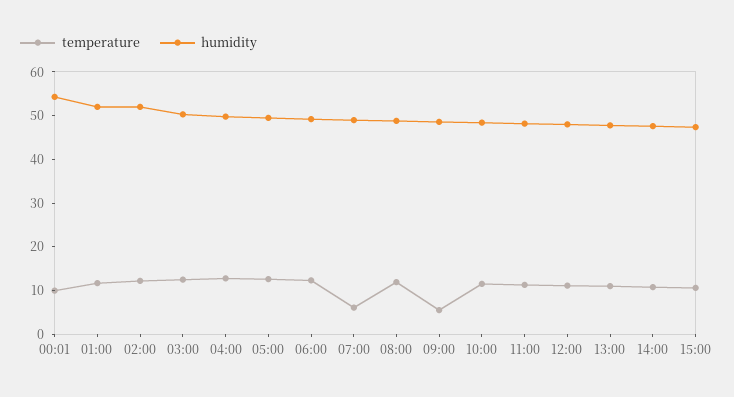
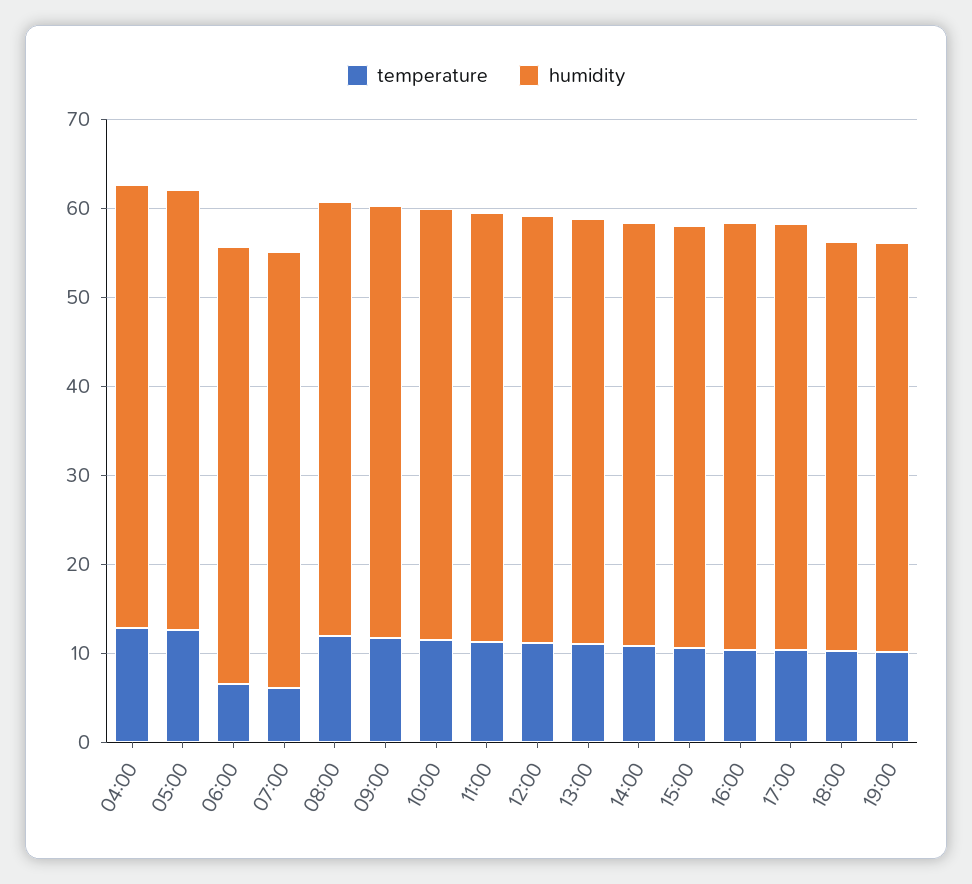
temperature, 00:01: 10 -> none
humidity, 00:01: 54 -> none
temperature, 01:00: 12 -> none
humidity, 01:00: 52 -> none
temperature, 02:00: 12 -> none
humidity, 02:00: 52 -> none
temperature, 03:00: 12 -> none
humidity, 03:00: 50 -> none
temperature, 06:00: 12 -> 6
temperature, 09:00: 6 -> 12
temperature, 16:00: none -> 10
humidity, 16:00: none -> 48
temperature, 17:00: none -> 10
humidity, 17:00: none -> 48
temperature, 18:00: none -> 10
humidity, 18:00: none -> 46
temperature, 19:00: none -> 10
humidity, 19:00: none -> 46

